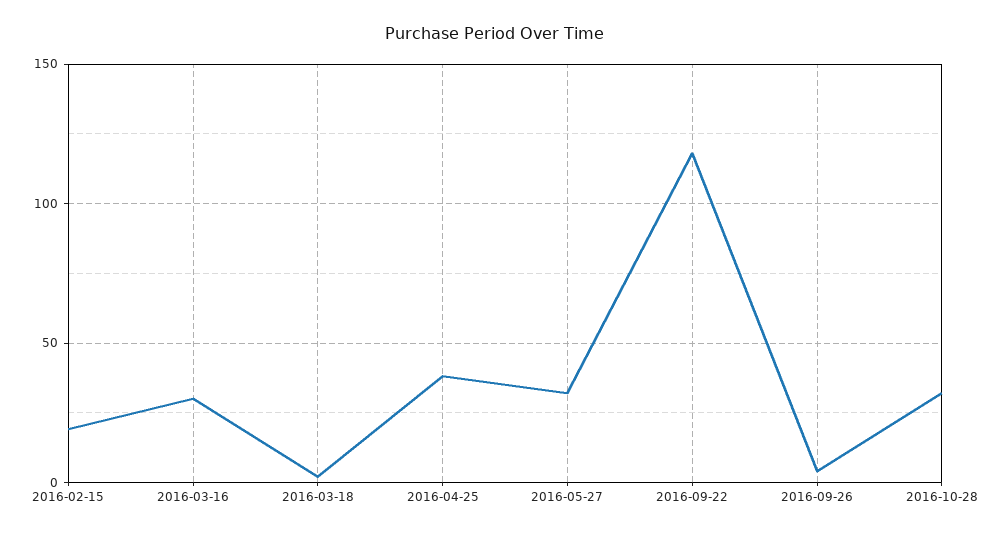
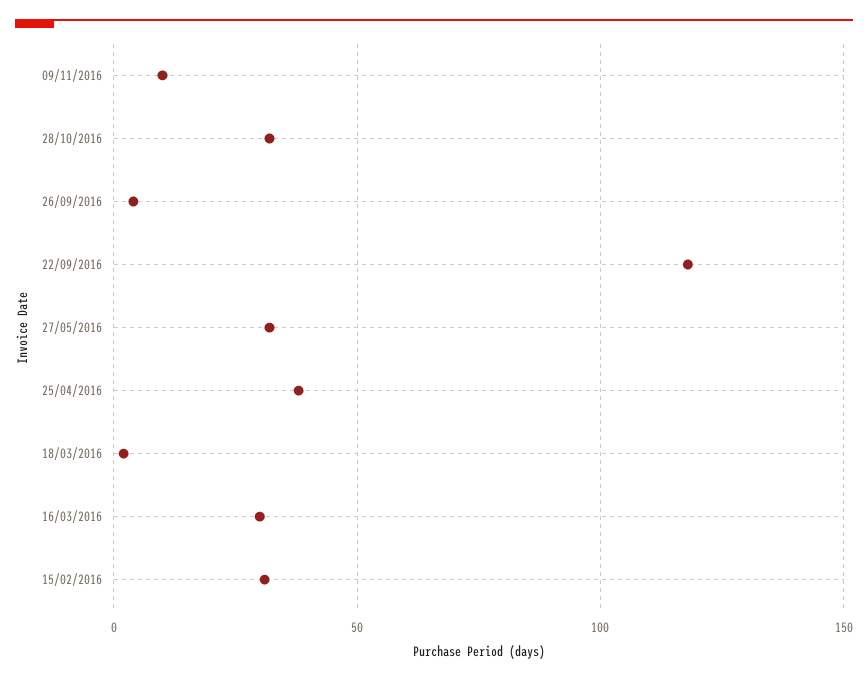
2016-02-15: 20 -> 30
09/11/2016: none -> 10

